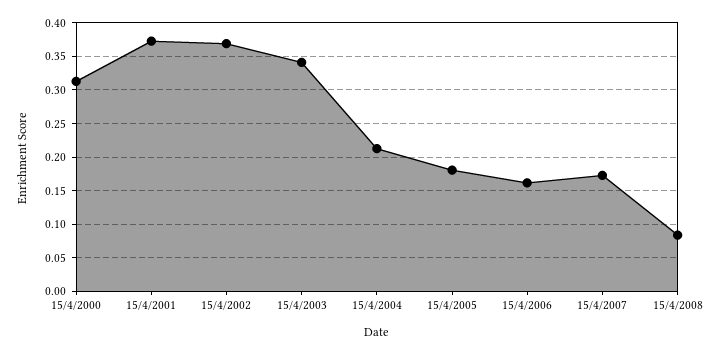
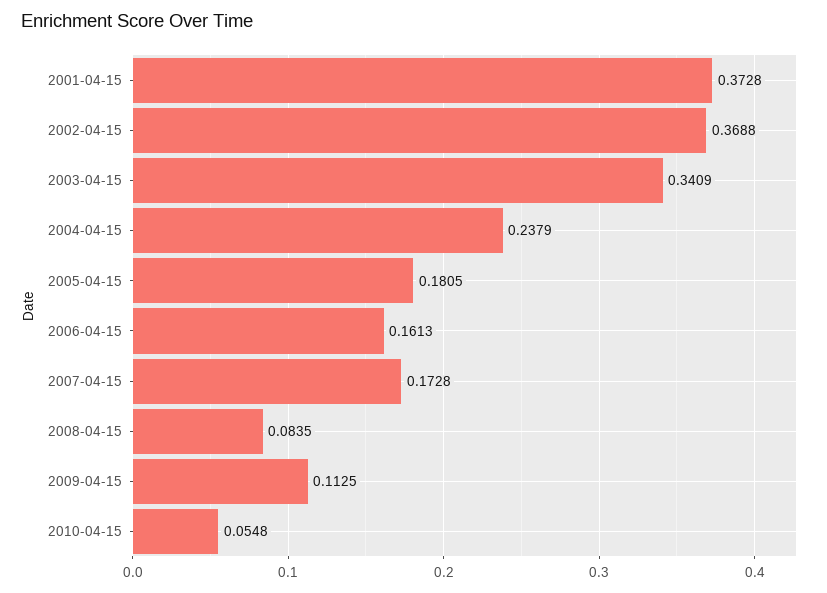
15/4/2000: 0.31 -> none
15/4/2004: 0.21 -> 0.2379
2009-04-15: none -> 0.1125
2010-04-15: none -> 0.0548

